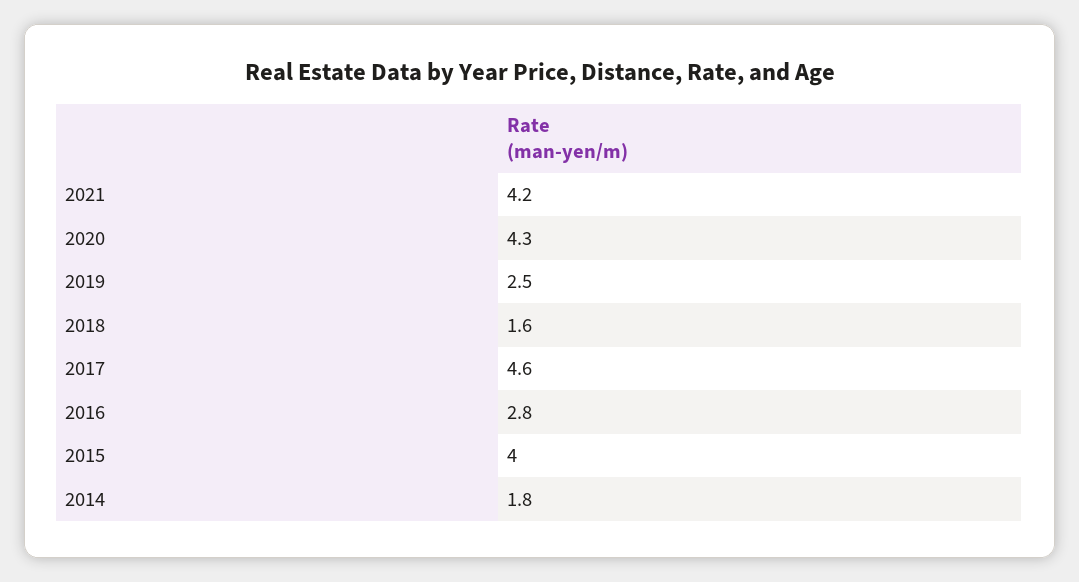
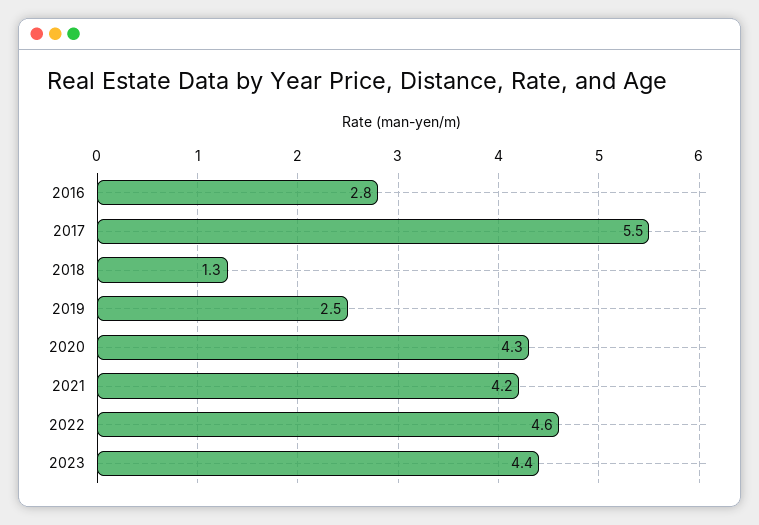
2018: 1.6 -> 1.3
2017: 4.6 -> 5.5
2015: 4 -> none
2014: 1.8 -> none
2022: none -> 4.6
2023: none -> 4.4

